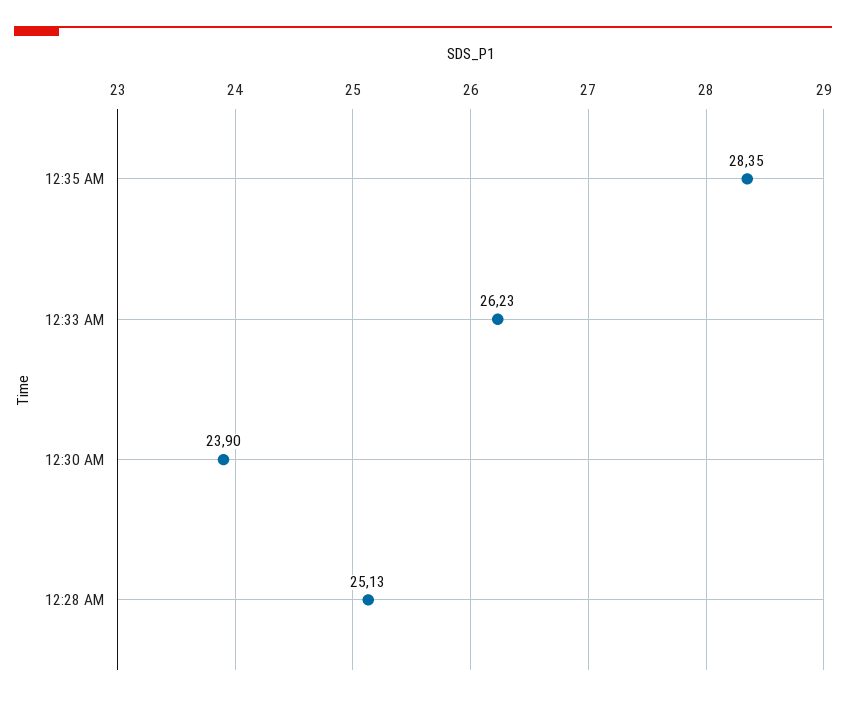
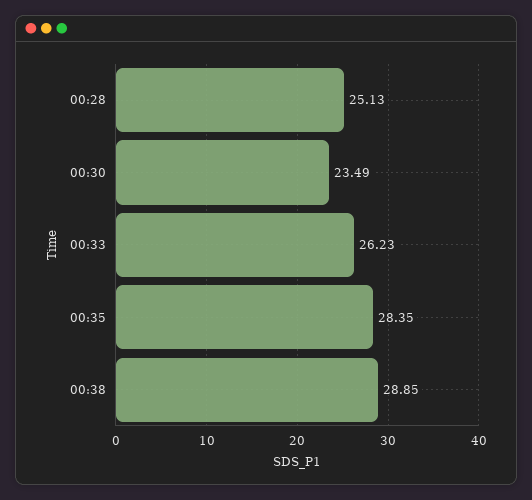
12:30 AM: 23.9 -> 23.49
00:38: none -> 28.85

